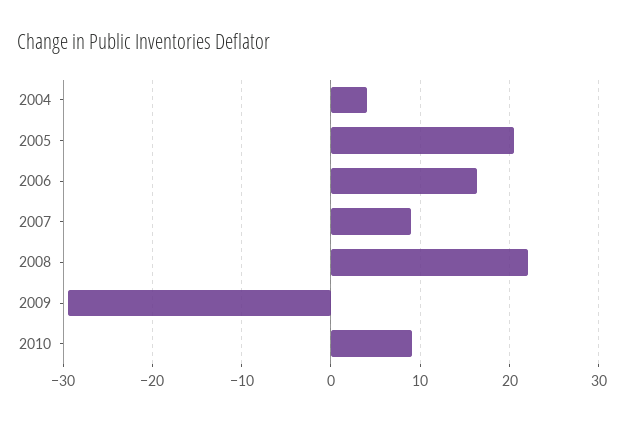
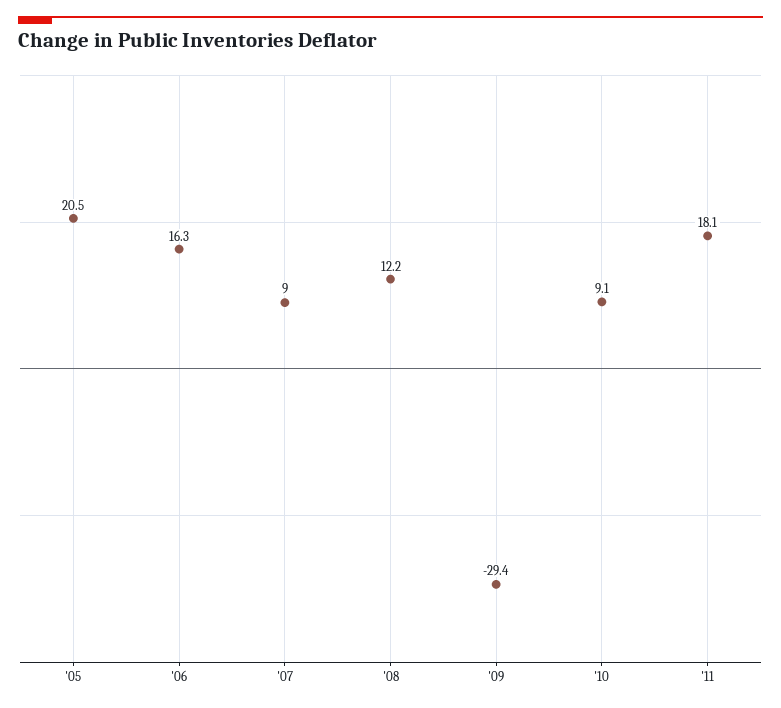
2004: 4 -> none
2008: 22 -> 12.2
'11: none -> 18.1

